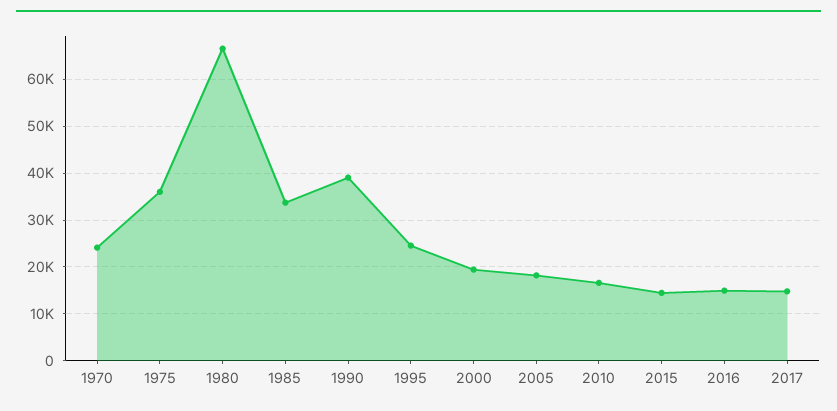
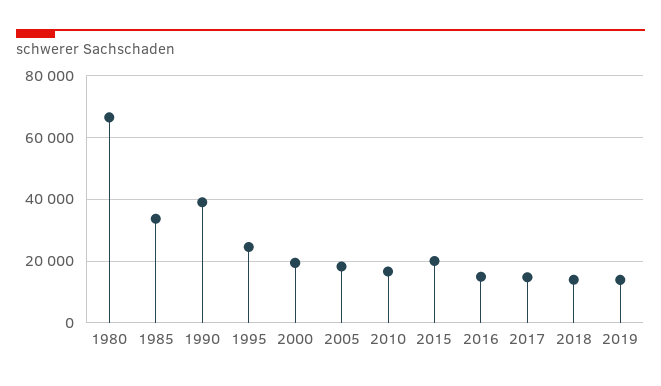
1970: 24000 -> none
1975: 36000 -> none
2015: 14000 -> 20000
2018: none -> 14000
2019: none -> 14000

